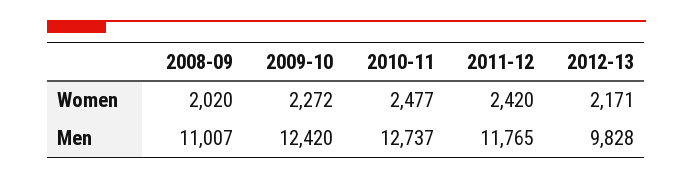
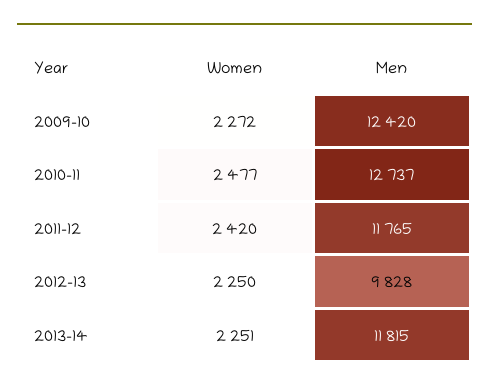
2008-09, Women: 2020 -> none
2012-13, Women: 2171 -> 2250
2008-09, Men: 11007 -> none
2013-14, Women: none -> 2251
2013-14, Men: none -> 11815

